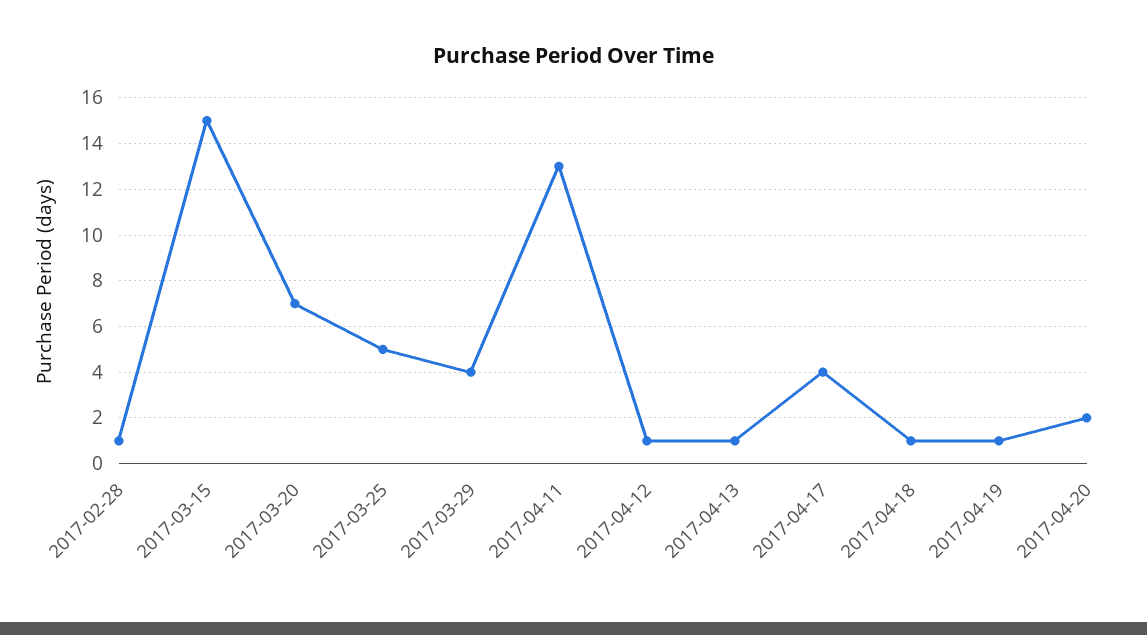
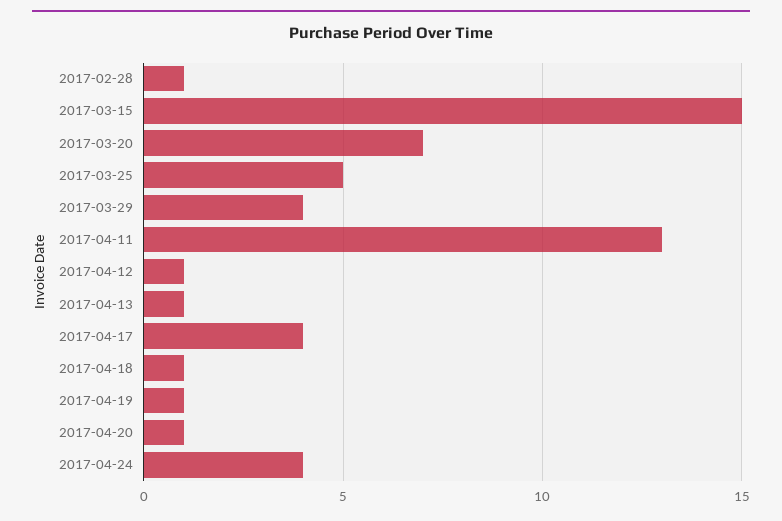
2017-04-20: 2 -> 1
2017-04-24: none -> 4

